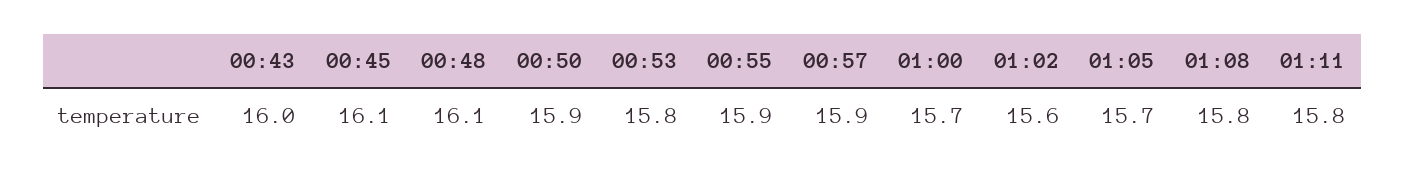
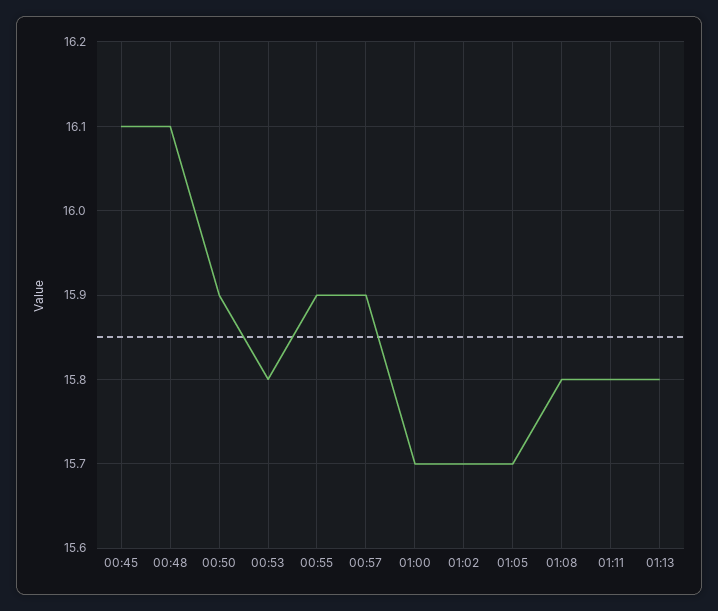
00:43: 16 -> none
01:02: 15.6 -> 15.7
01:13: none -> 15.8

